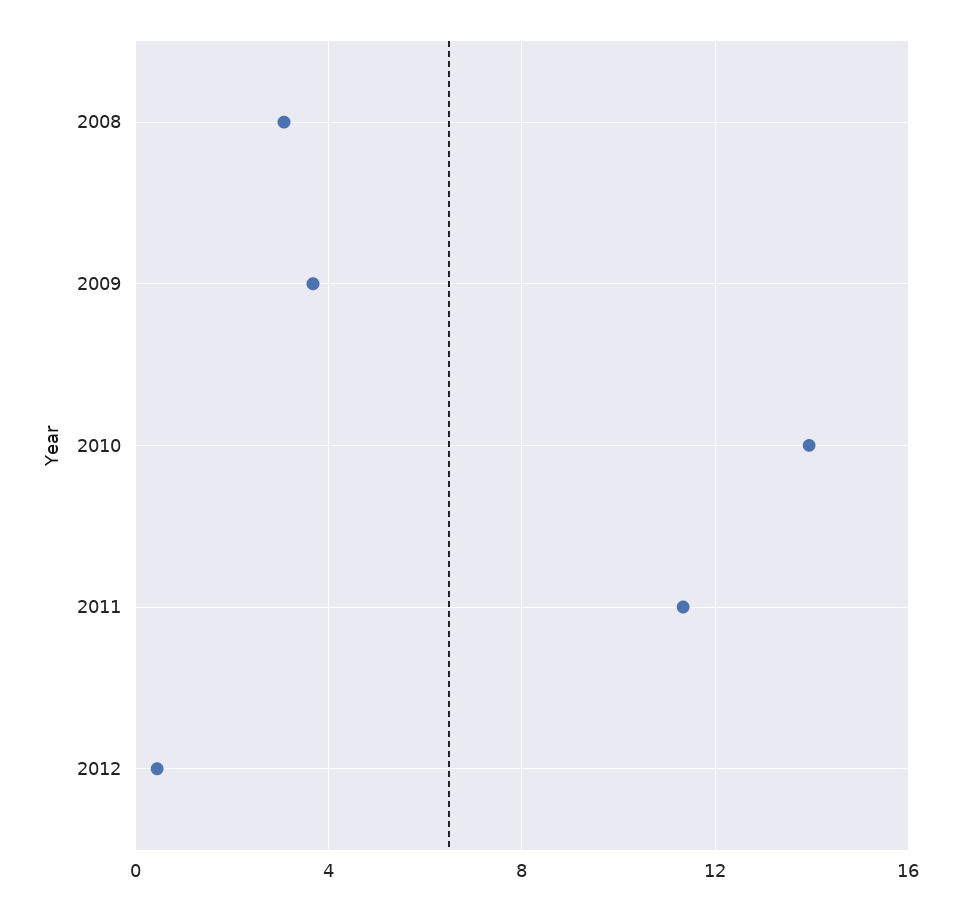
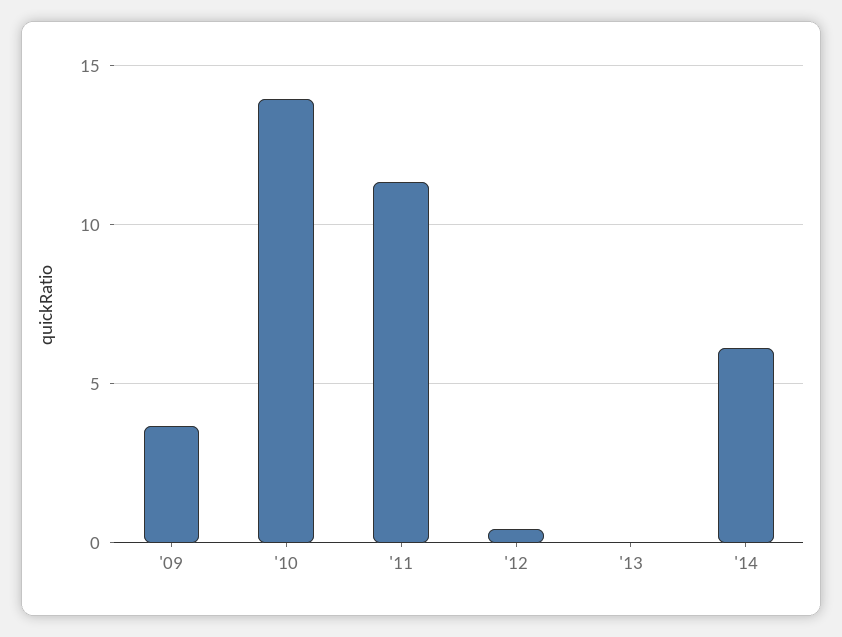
2008: 3 -> none
'13: none -> 0
'14: none -> 6

